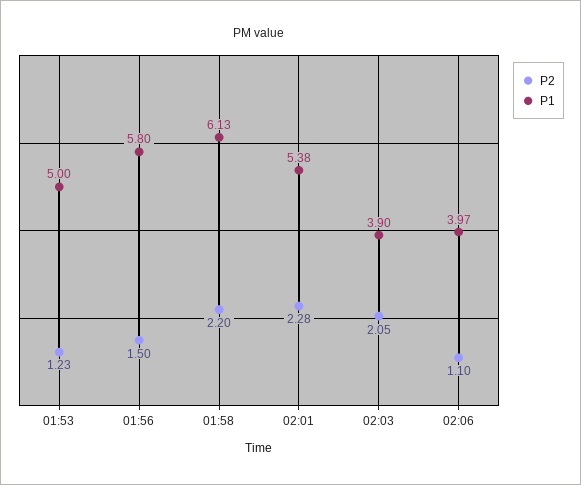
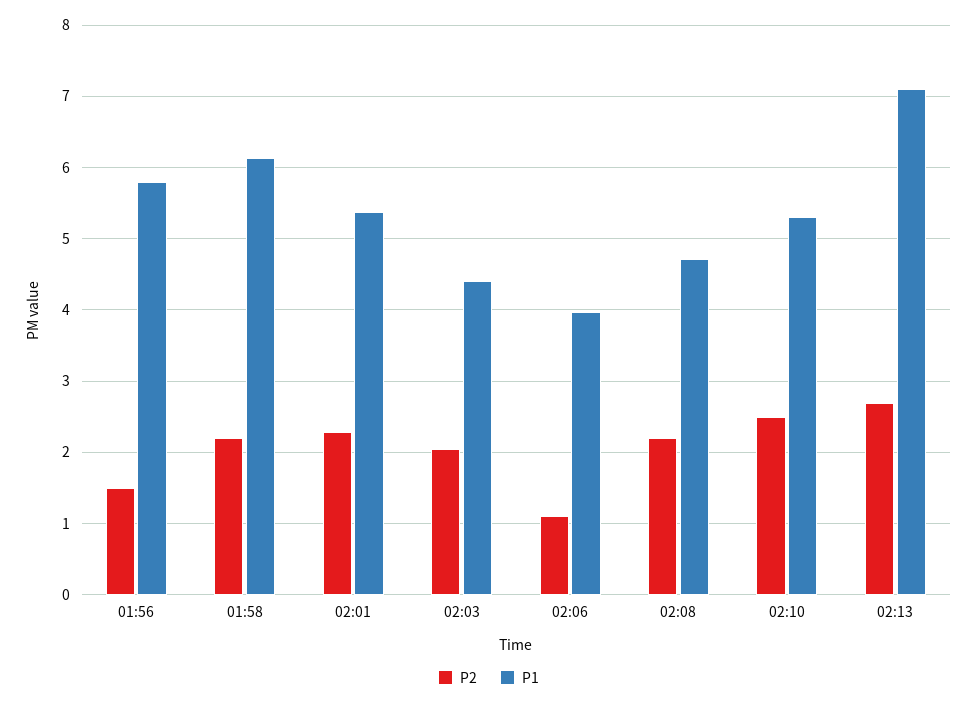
P2, 01:53: 1.23 -> none
P1, 01:53: 5 -> none
P1, 02:03: 3.9 -> 4.4
P2, 02:08: none -> 2.2
P1, 02:08: none -> 4.7
P2, 02:10: none -> 2.5
P1, 02:10: none -> 5.3
P2, 02:13: none -> 2.7
P1, 02:13: none -> 7.1

